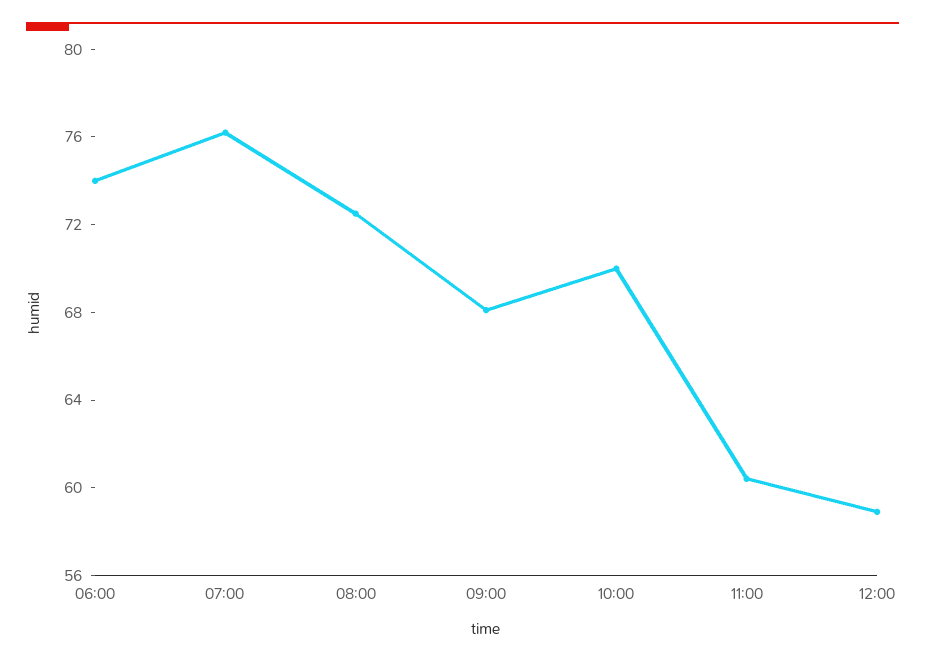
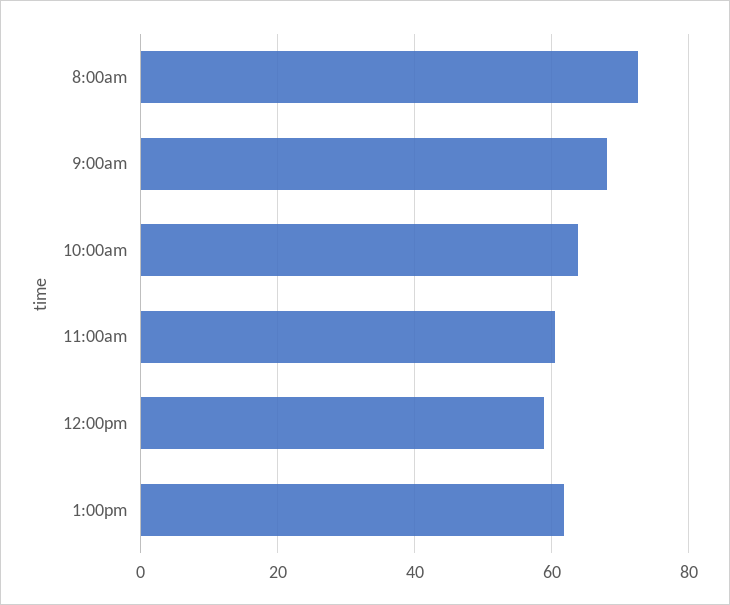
06:00: 74 -> none
07:00: 76 -> none
10:00: 70 -> 64
1:00pm: none -> 62

